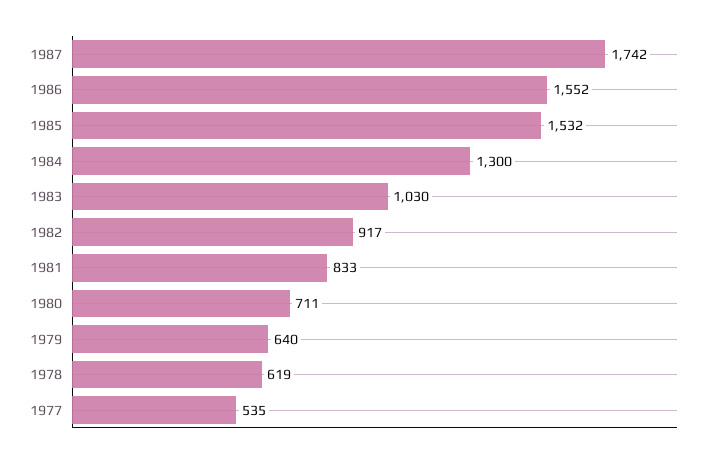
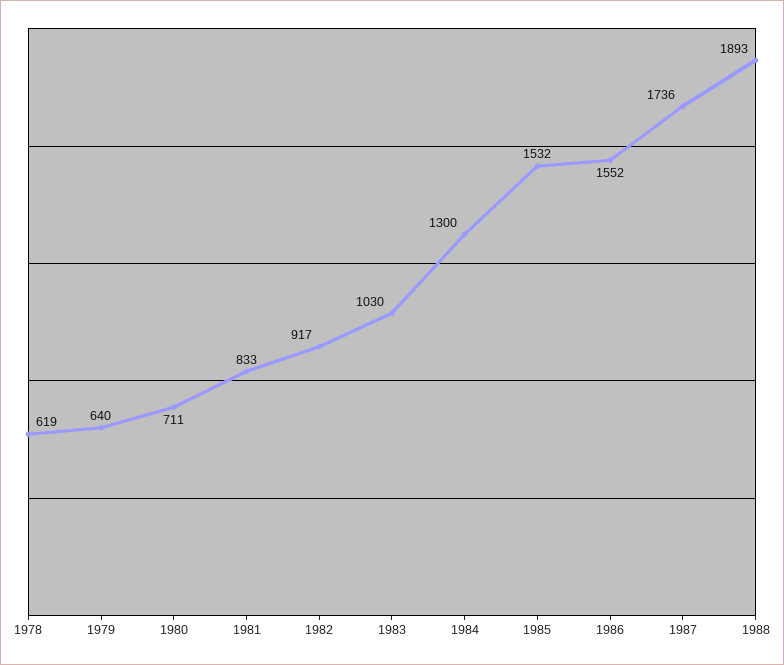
1987: 1742 -> 1736
1977: 535 -> none
1988: none -> 1893

